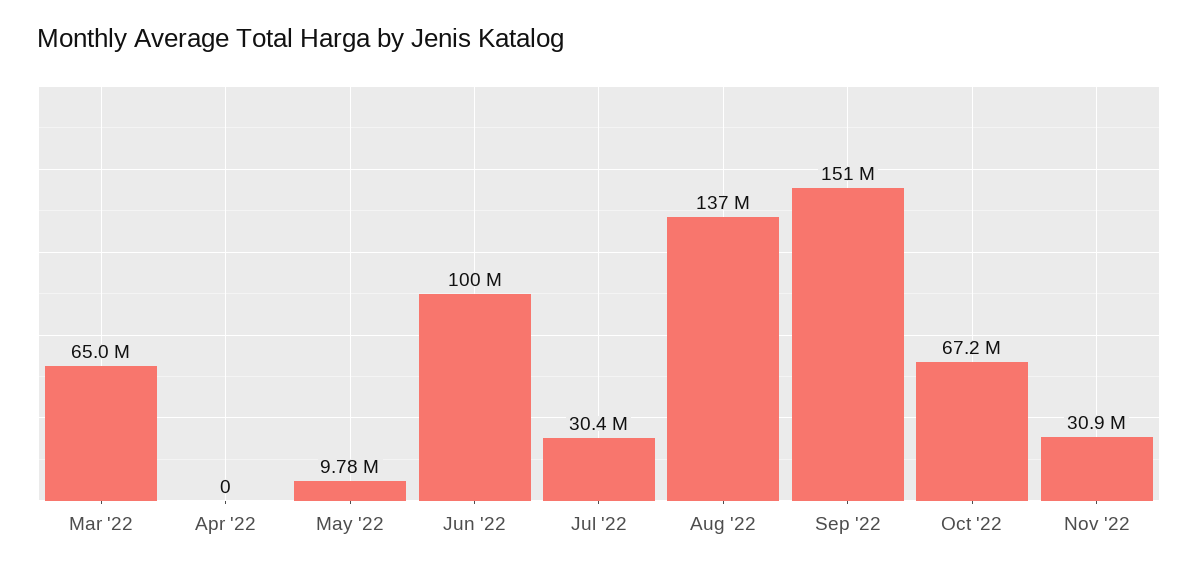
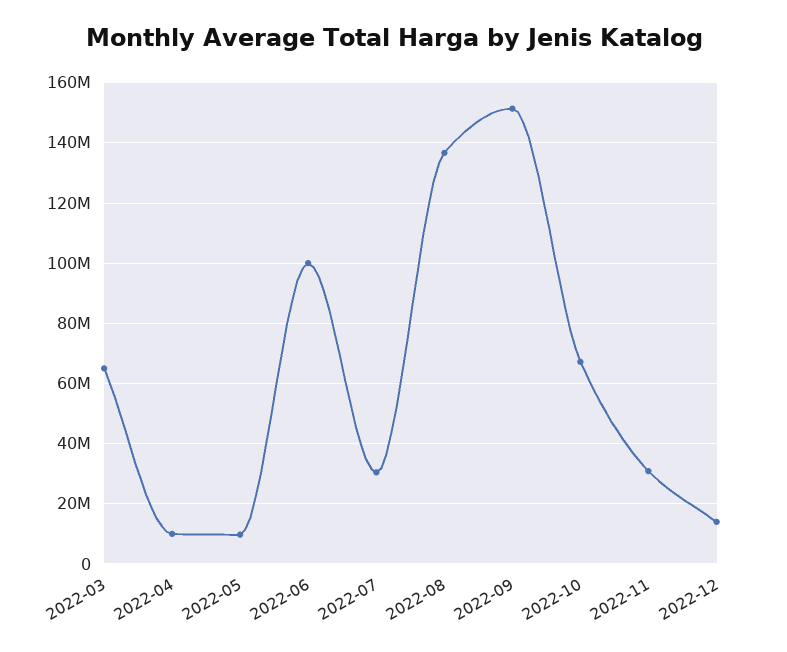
Apr '22: 0 -> 10000000
2022-12: none -> 14000000

